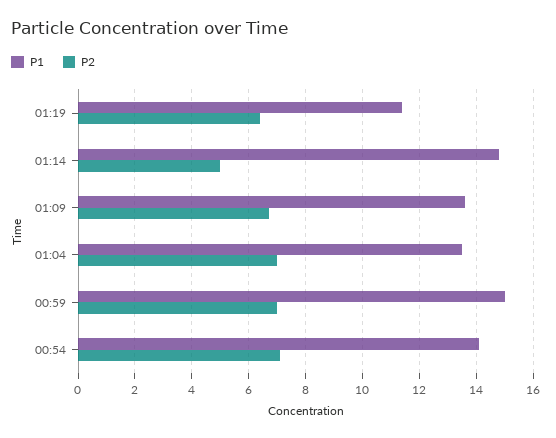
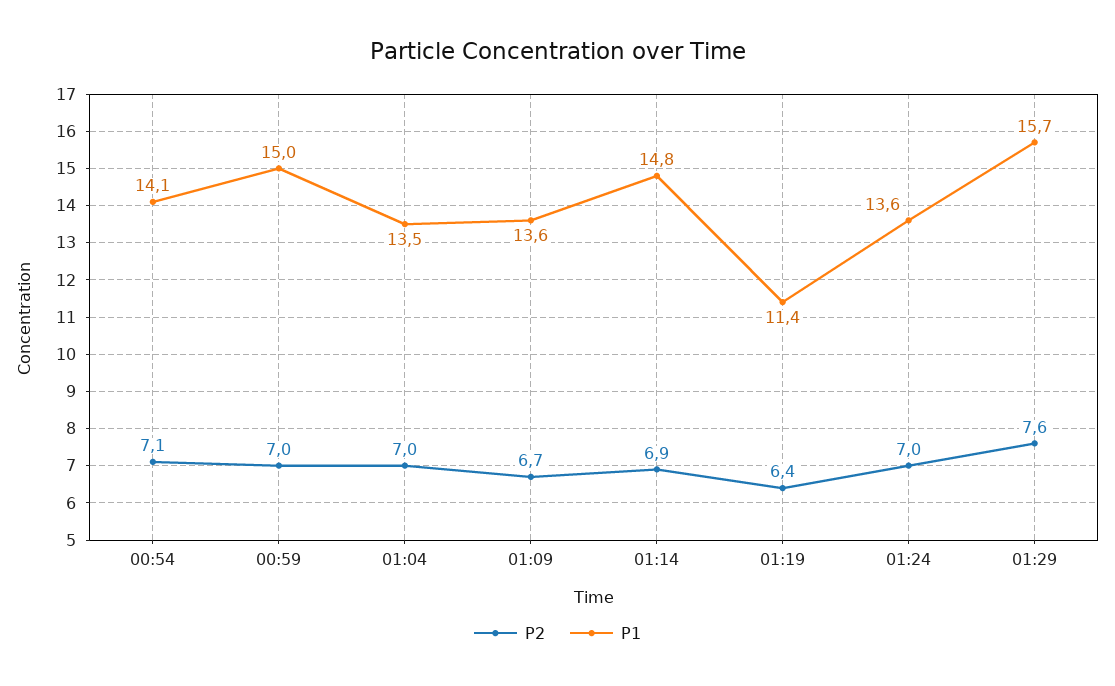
P2, 01:14: 5 -> 6.9
P2, 01:24: none -> 7
P1, 01:24: none -> 13.6
P2, 01:29: none -> 7.6
P1, 01:29: none -> 15.7

